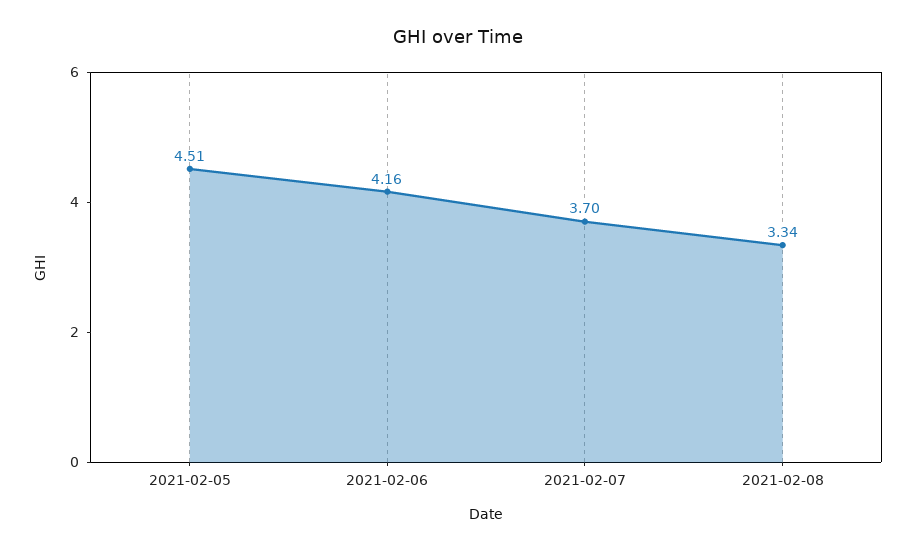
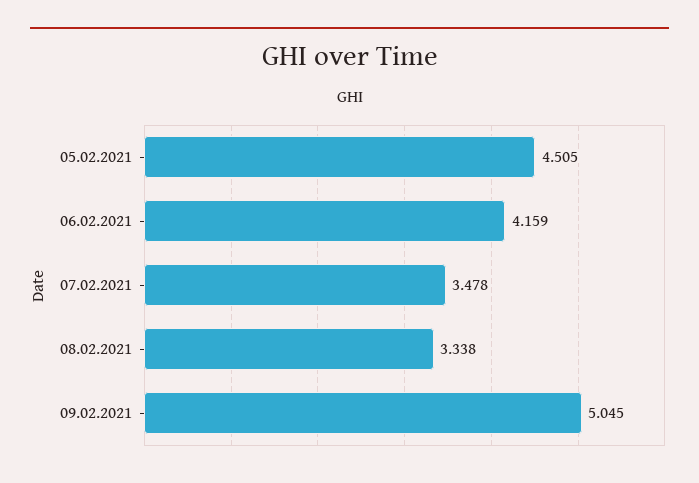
2021-02-07: 3.7 -> 3.478
09.02.2021: none -> 5.045

